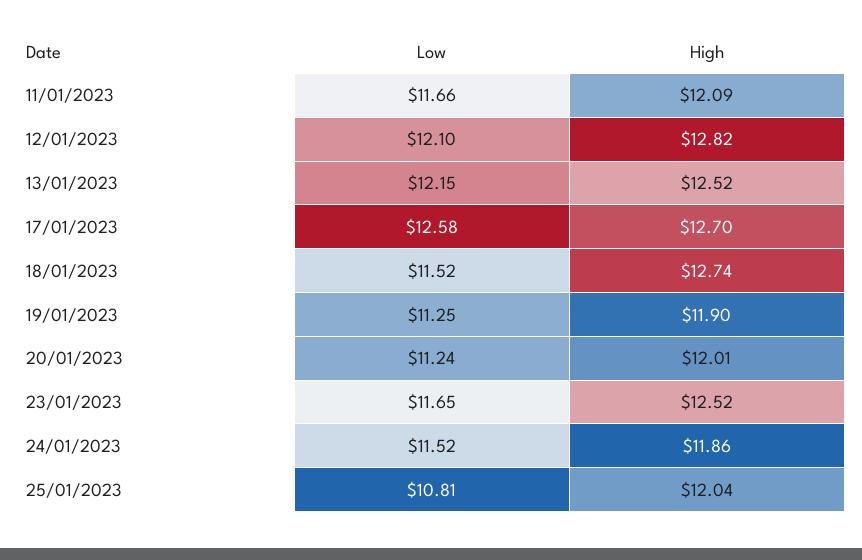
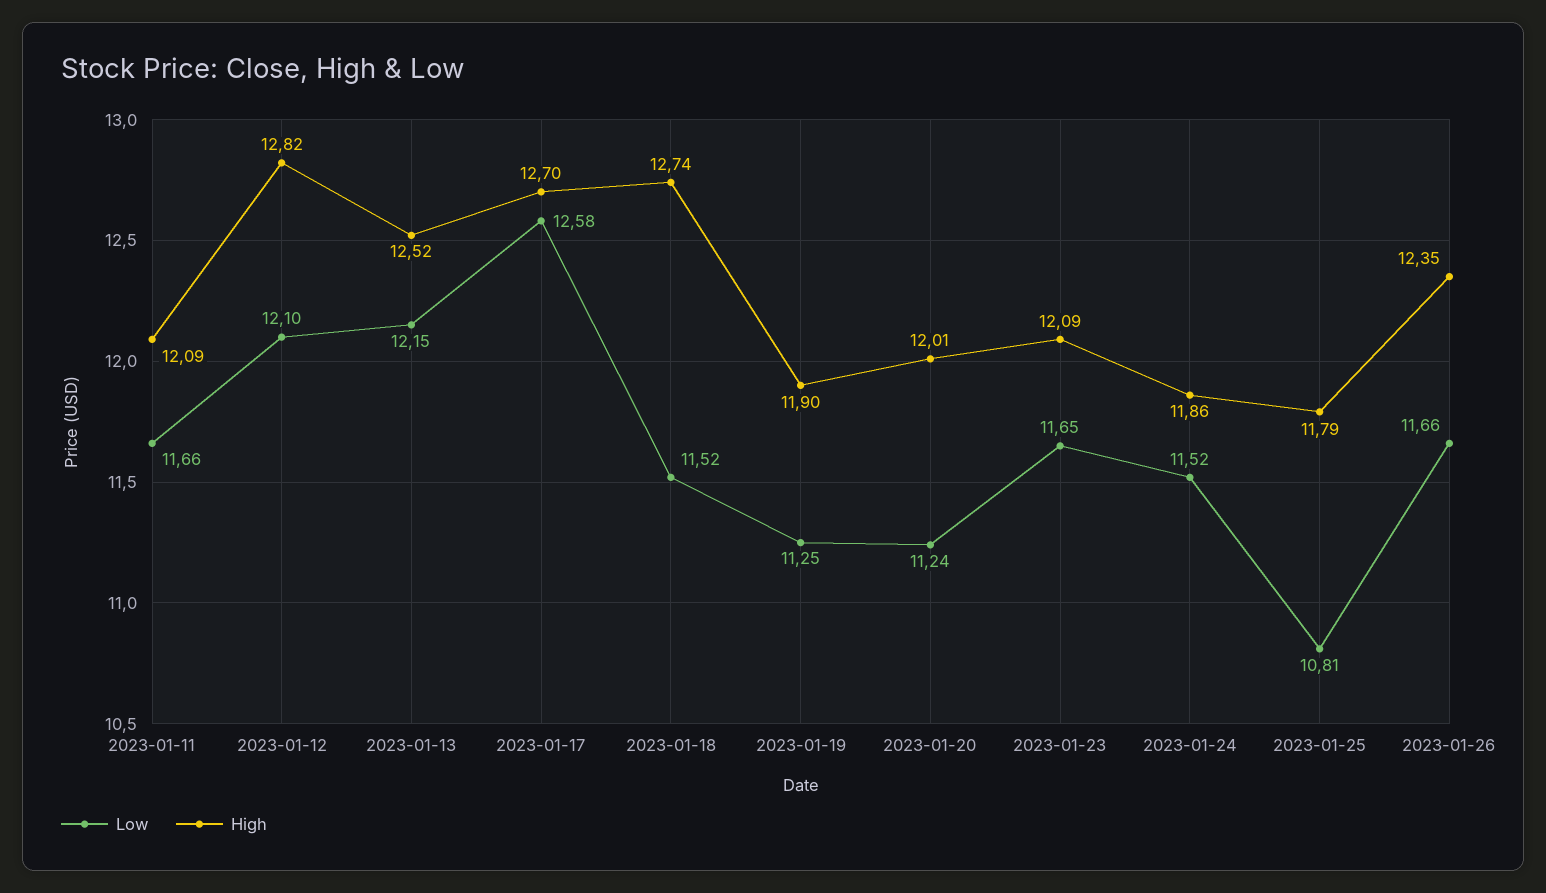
High, 23/01/2023: 12.52 -> 12.09
High, 25/01/2023: 12.04 -> 11.79
Low, 2023-01-26: none -> 11.66
High, 2023-01-26: none -> 12.35

